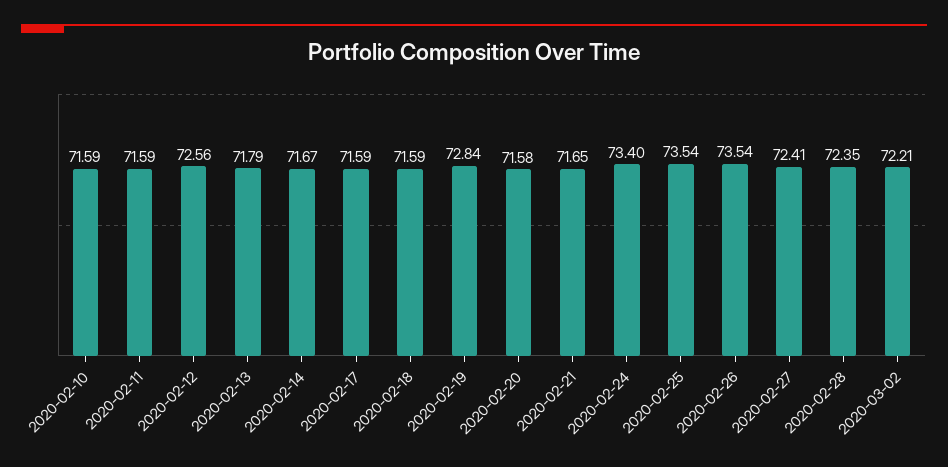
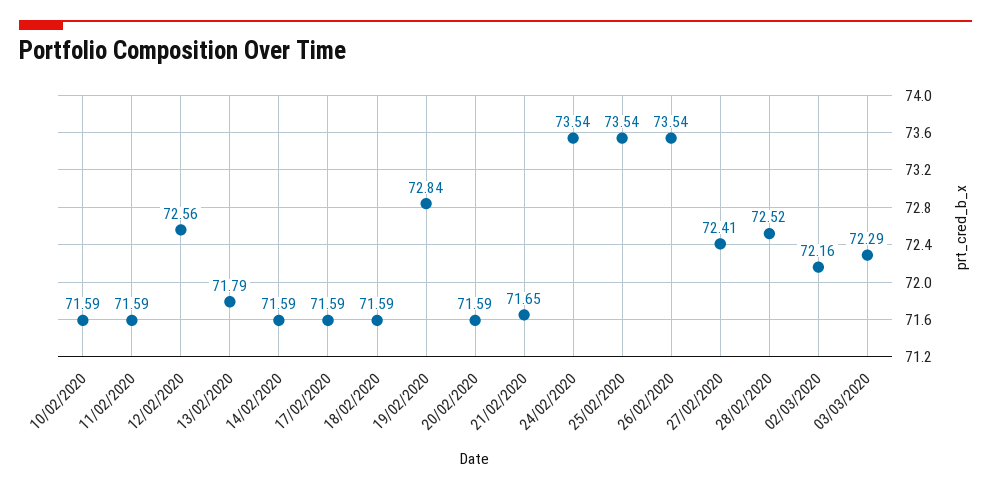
2020-02-14: 71.67 -> 71.59
2020-02-20: 71.58 -> 71.59
2020-02-24: 73.4 -> 73.54
2020-02-28: 72.35 -> 72.52
2020-03-02: 72.21 -> 72.16
03/03/2020: none -> 72.29

